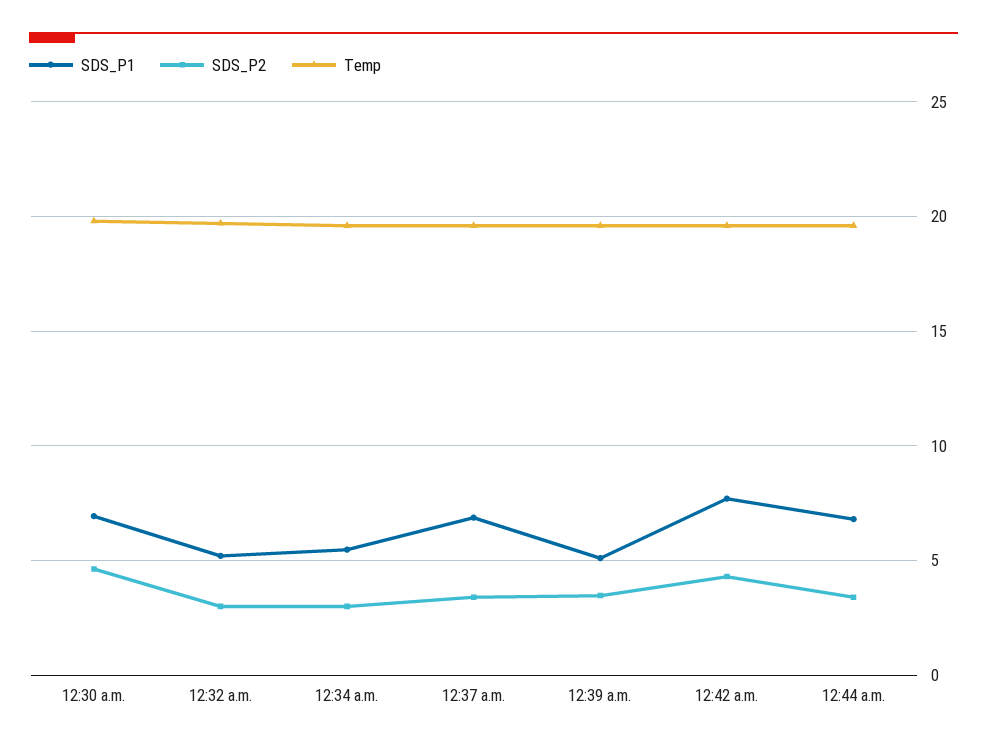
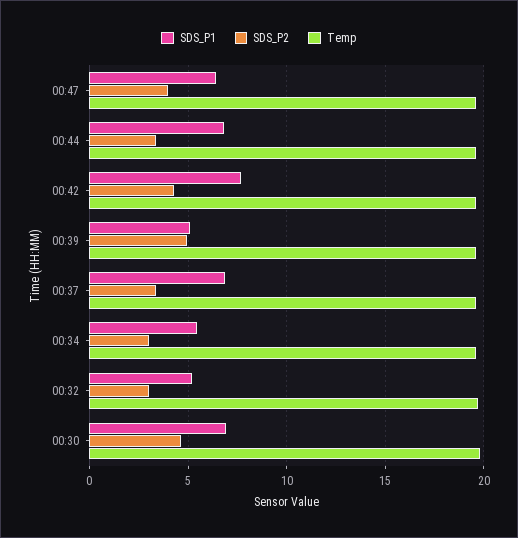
SDS_P2, 12:39 a.m.: 3.5 -> 5
SDS_P1, 00:47: none -> 6.5
SDS_P2, 00:47: none -> 4
Temp, 00:47: none -> 19.5

